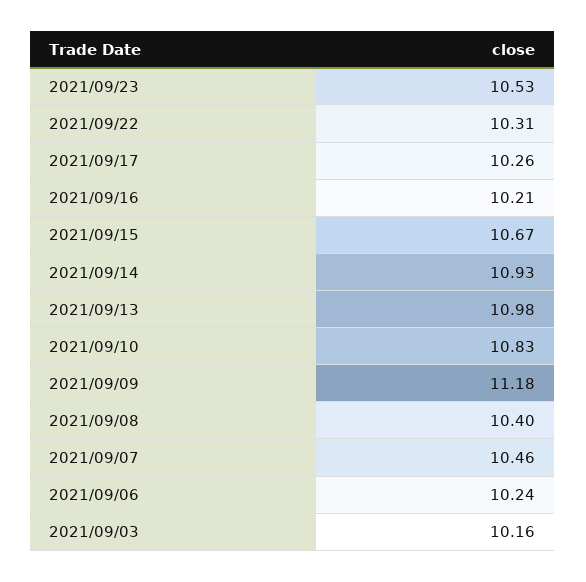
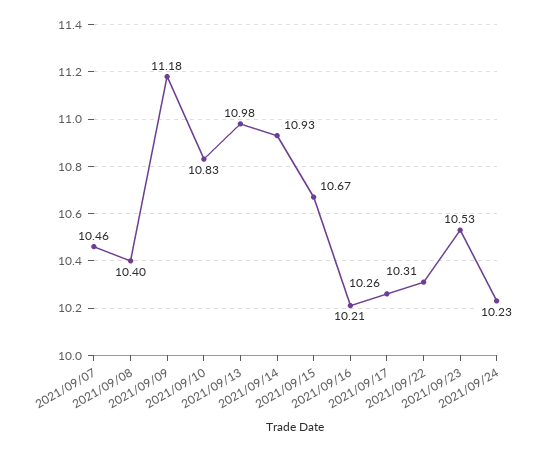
2021/09/06: 10.24 -> none
2021/09/03: 10.16 -> none
2021/09/24: none -> 10.23

